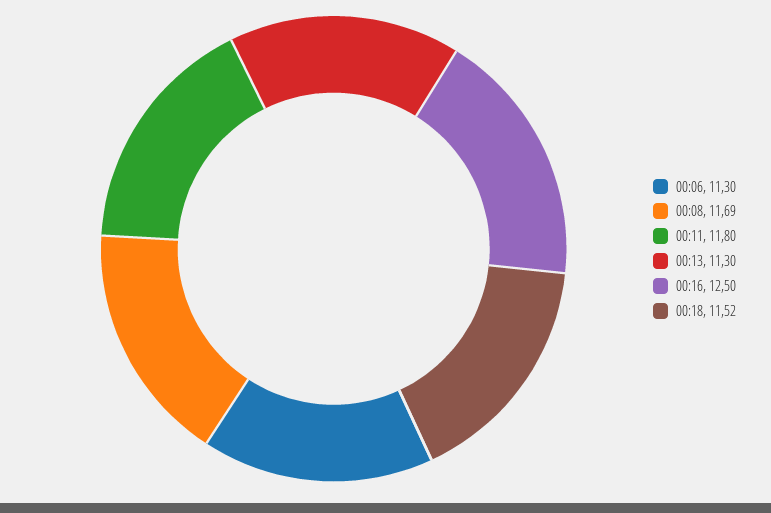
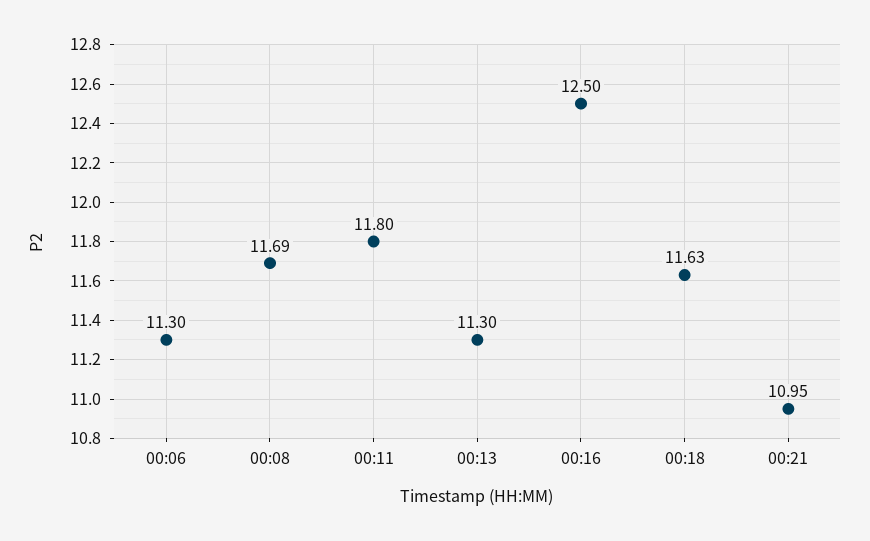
00:18: 11.52 -> 11.63
00:21: none -> 10.95

